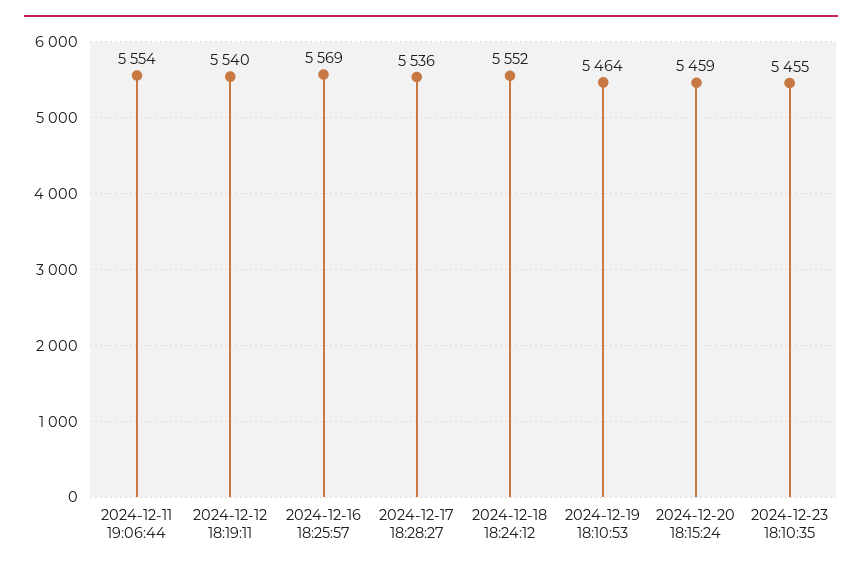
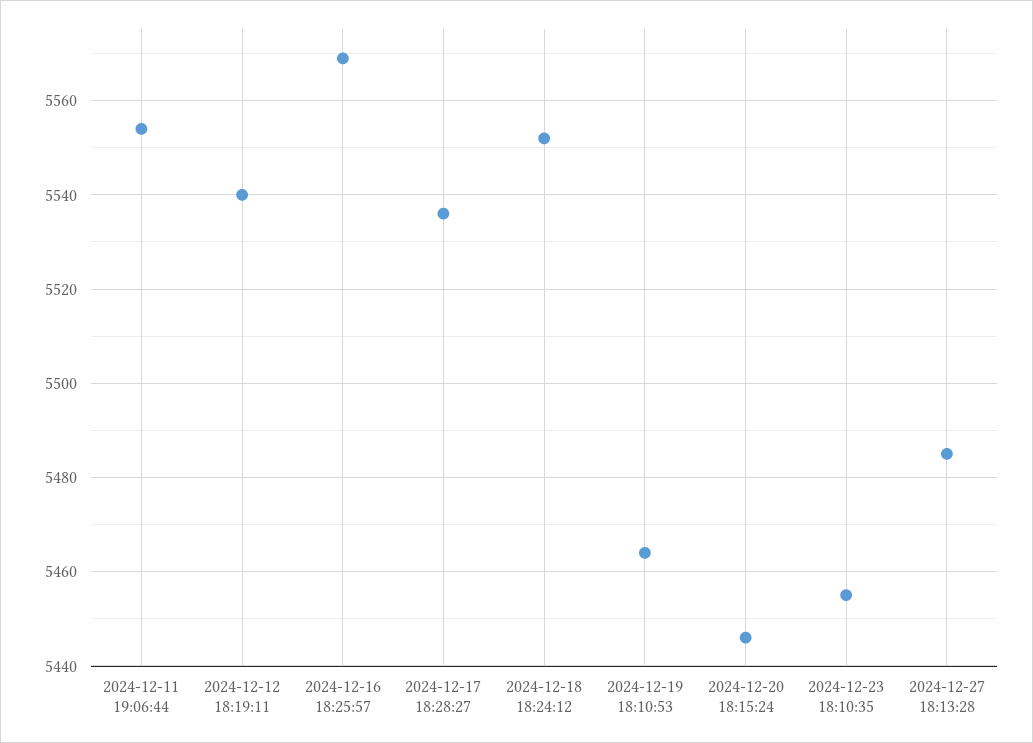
2024-12-20 18:15:24: 5459 -> 5445
2024-12-27 18:13:28: none -> 5485

